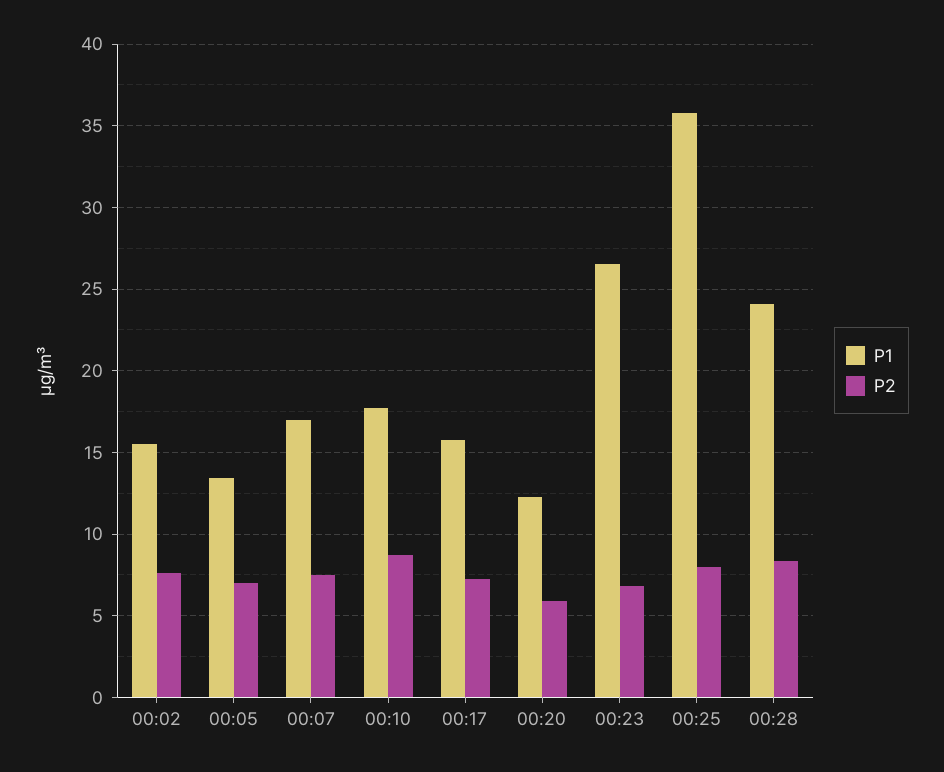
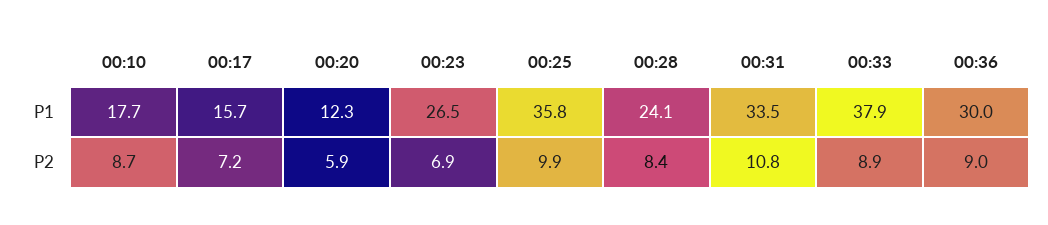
P1, 00:02: 15.5 -> none
P2, 00:02: 7.5 -> none
P1, 00:05: 13.5 -> none
P2, 00:05: 7 -> none
P1, 00:07: 17 -> none
P2, 00:07: 7.5 -> none
P2, 00:25: 8 -> 9.9
P1, 00:31: none -> 33.5
P1, 00:33: none -> 37.9
P1, 00:36: none -> 30
P2, 00:31: none -> 10.8
P2, 00:33: none -> 8.9
P2, 00:36: none -> 9

